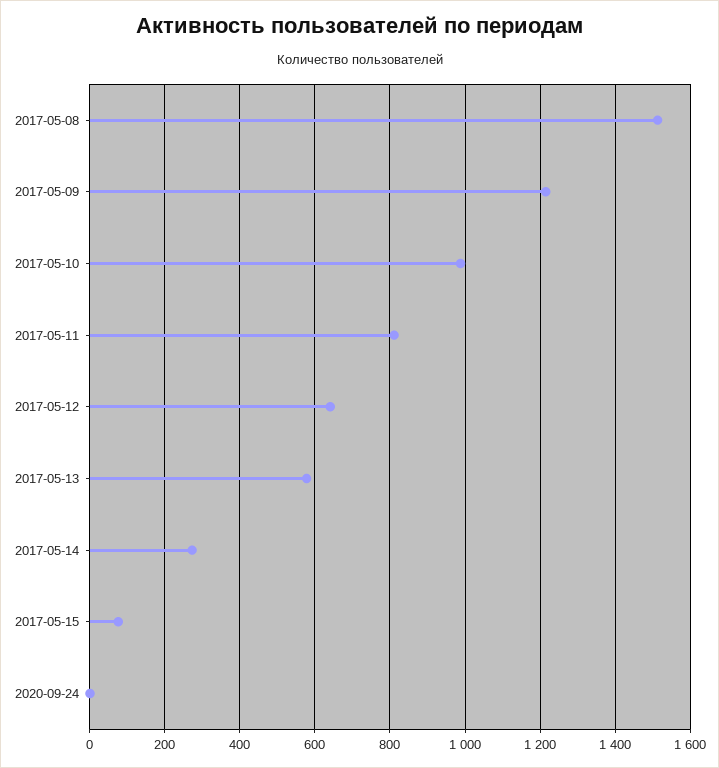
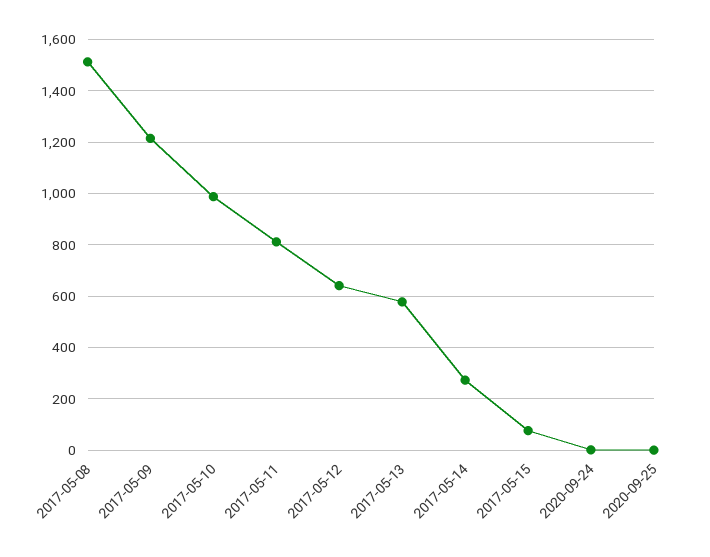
2020-09-25: none -> 0

